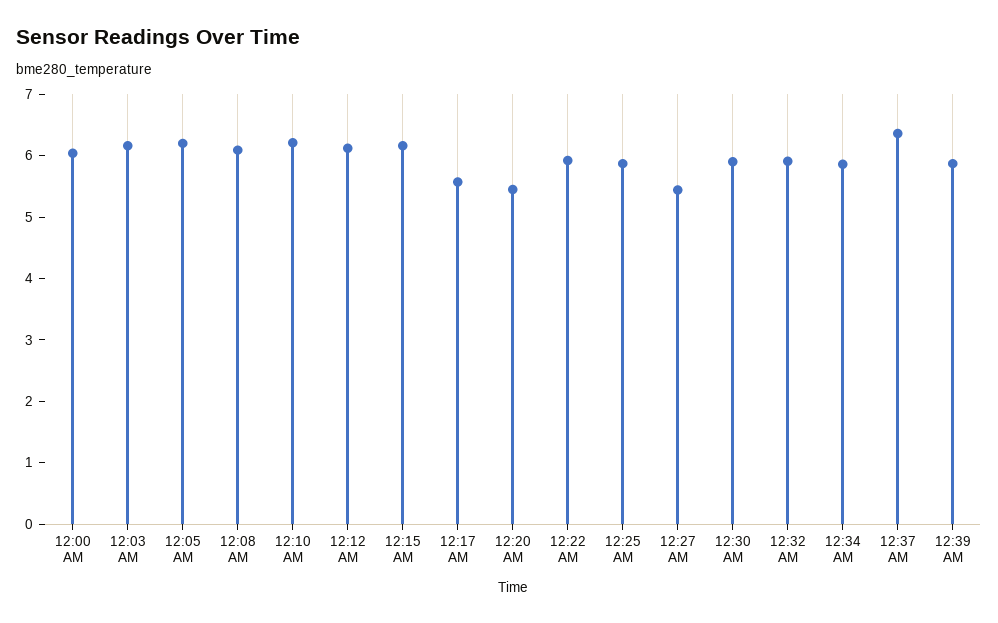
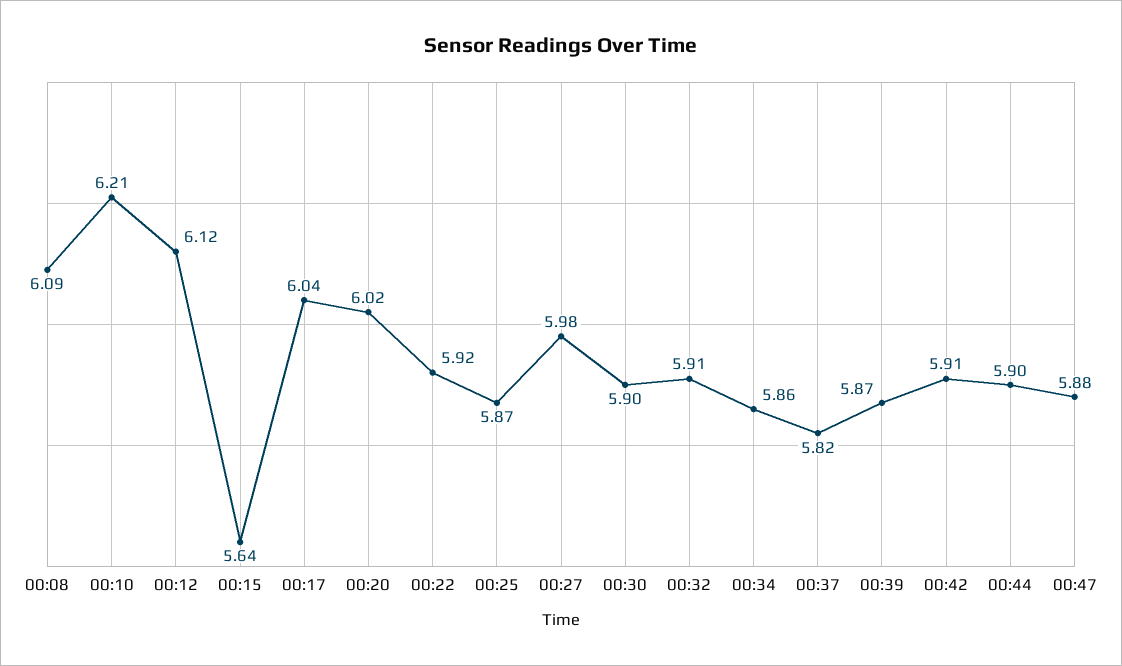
12:00 AM: 6 -> none
12:03 AM: 6.2 -> none
12:05 AM: 6.2 -> none
12:15 AM: 6.2 -> 5.64
12:17 AM: 5.6 -> 6.04
12:20 AM: 5.4 -> 6.02
12:27 AM: 5.4 -> 5.98
12:37 AM: 6.4 -> 5.82
00:42: none -> 5.91
00:44: none -> 5.9
00:47: none -> 5.88

